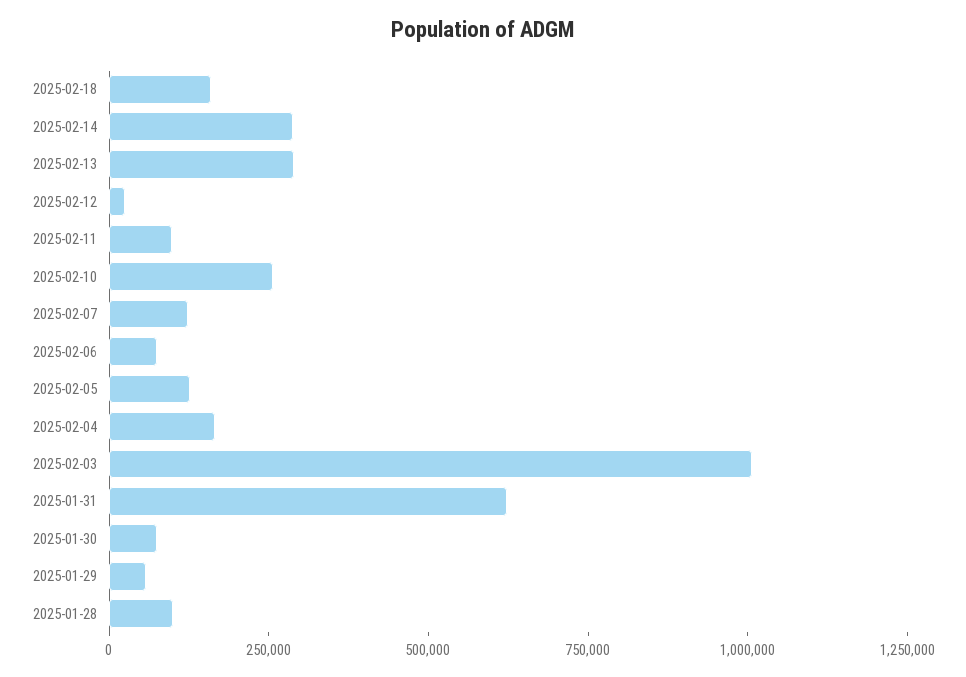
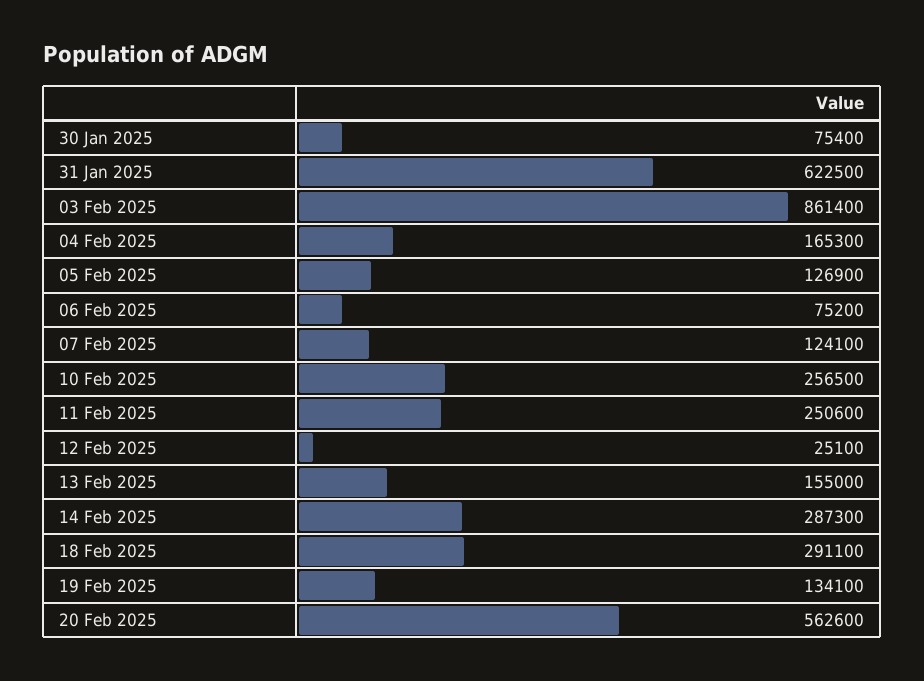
2025-02-18: 150000 -> 291100
2025-02-13: 300000 -> 155000
2025-02-11: 100000 -> 250600
2025-02-03: 1000000 -> 861400
2025-01-29: 50000 -> none
2025-01-28: 100000 -> none
19 Feb 2025: none -> 134100
20 Feb 2025: none -> 562600

